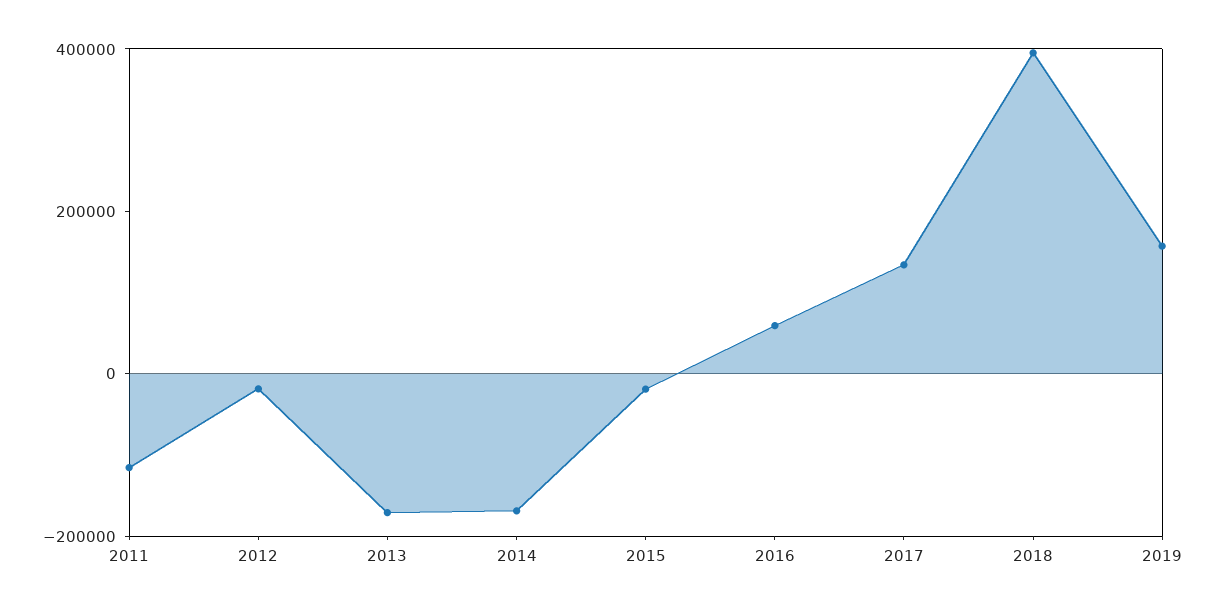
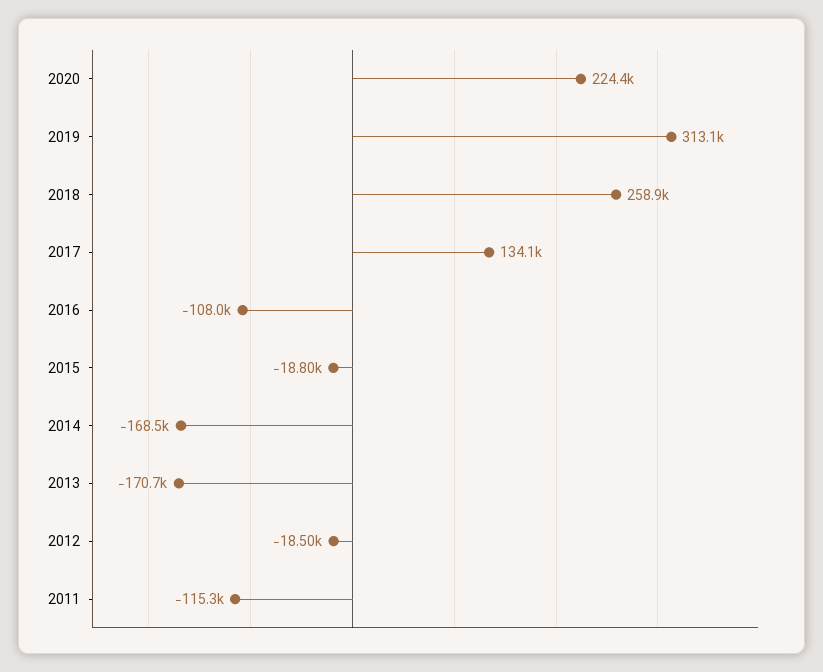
2016: 50000 -> -108000
2018: 400000 -> 258900
2019: 150000 -> 313100
2020: none -> 224400

